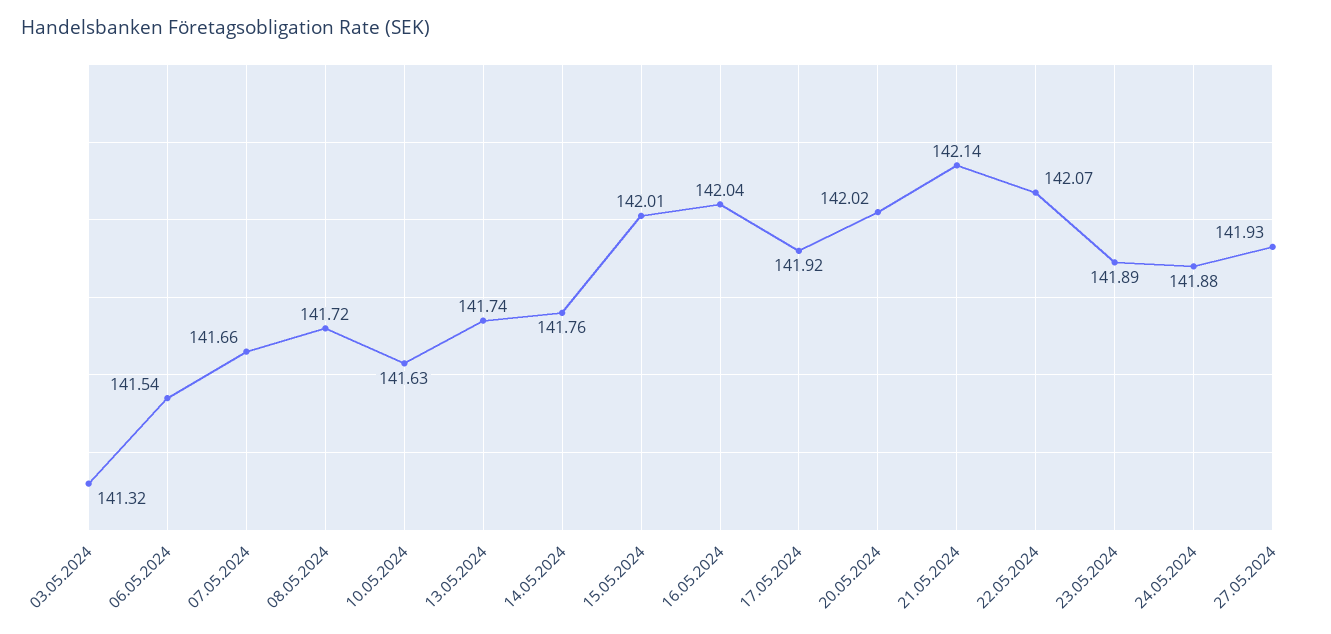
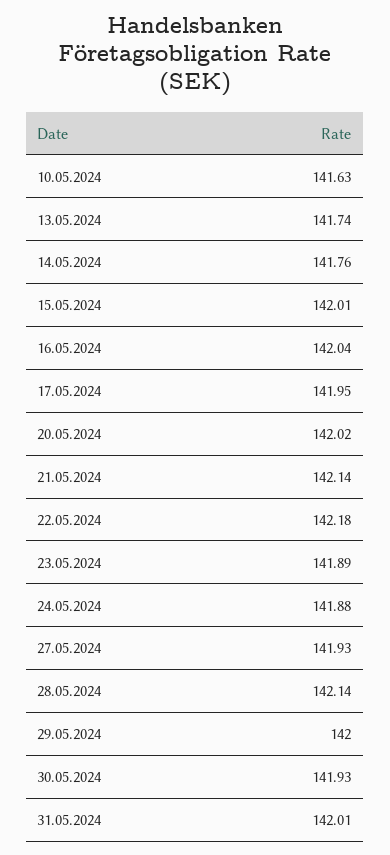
03.05.2024: 141.32 -> none
06.05.2024: 141.54 -> none
07.05.2024: 141.66 -> none
08.05.2024: 141.72 -> none
17.05.2024: 141.92 -> 141.95
22.05.2024: 142.07 -> 142.18
28.05.2024: none -> 142.14
29.05.2024: none -> 142
30.05.2024: none -> 141.93
31.05.2024: none -> 142.01

